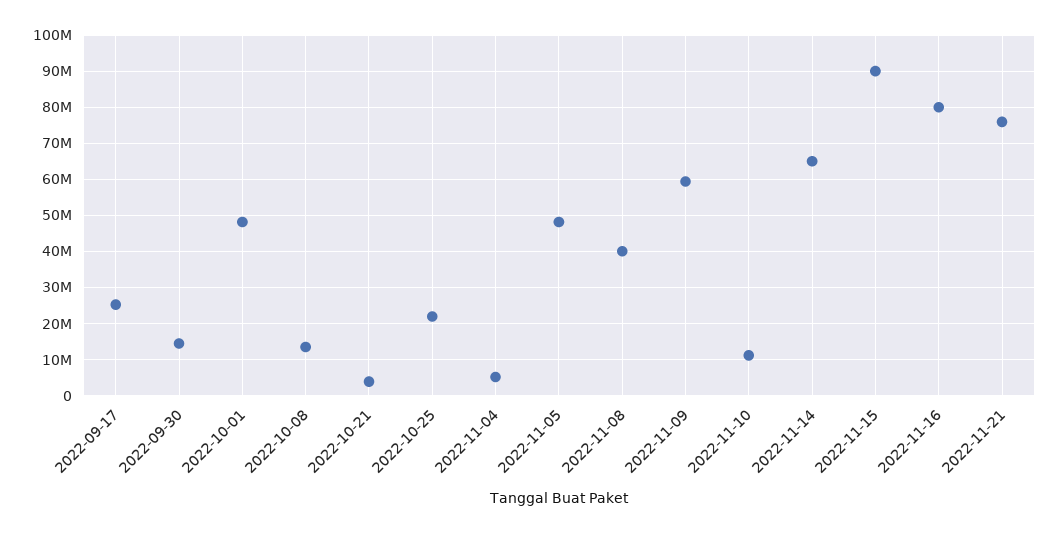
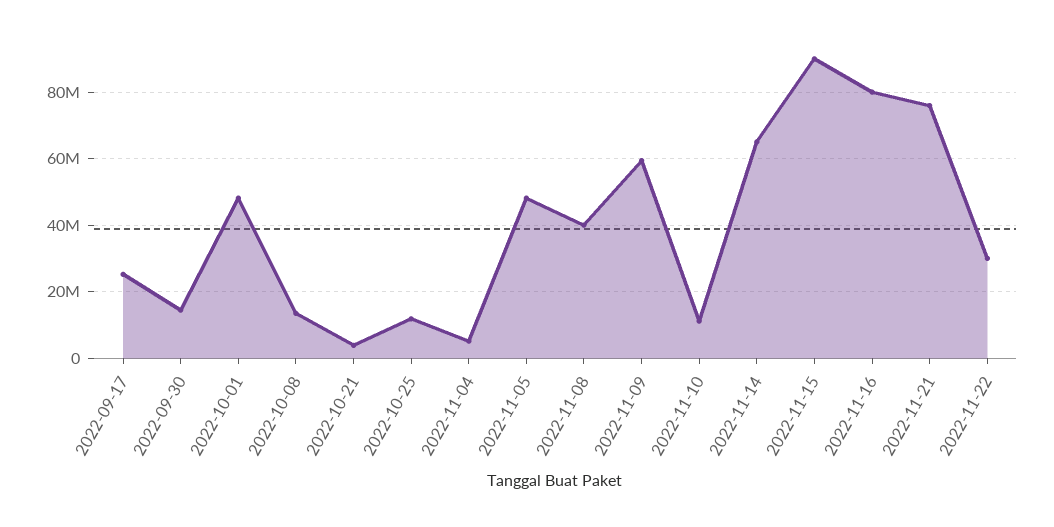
2022-10-25: 22000000 -> 12000000
2022-11-22: none -> 30000000

